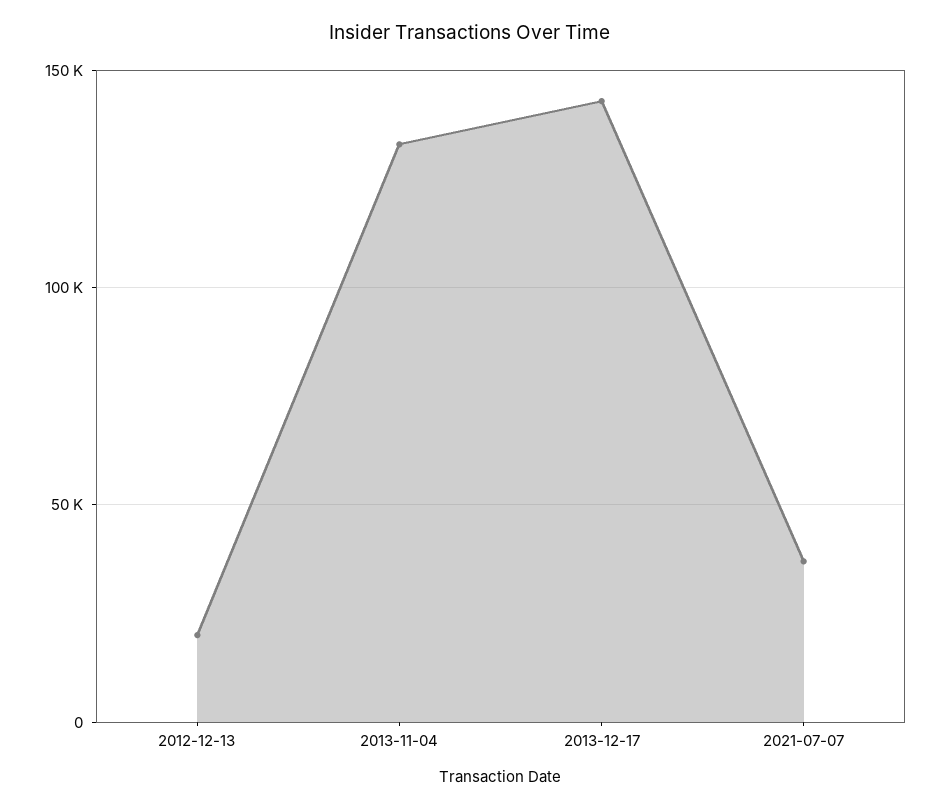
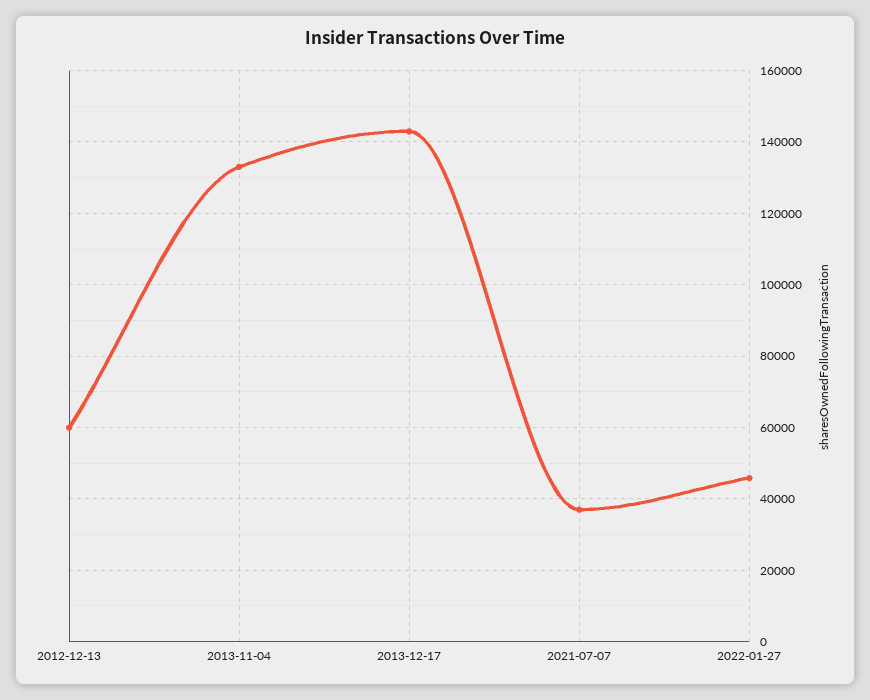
2012-12-13: 20000 -> 60000
2022-01-27: none -> 46000

